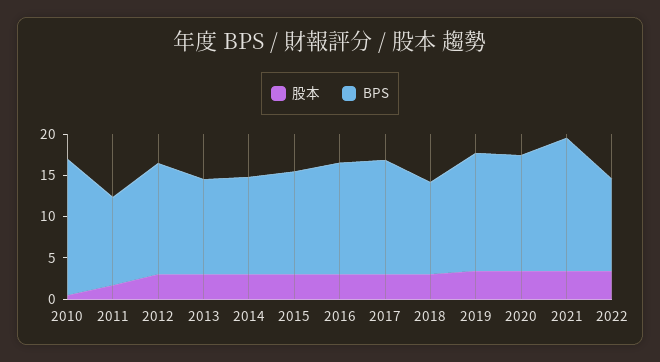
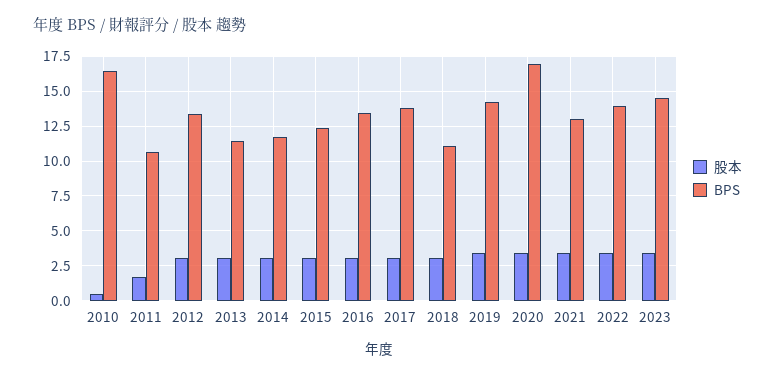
BPS, 2020: 14 -> 17
BPS, 2021: 16 -> 13
BPS, 2022: 11 -> 14
股本, 2023: none -> 3.5
BPS, 2023: none -> 14.5

